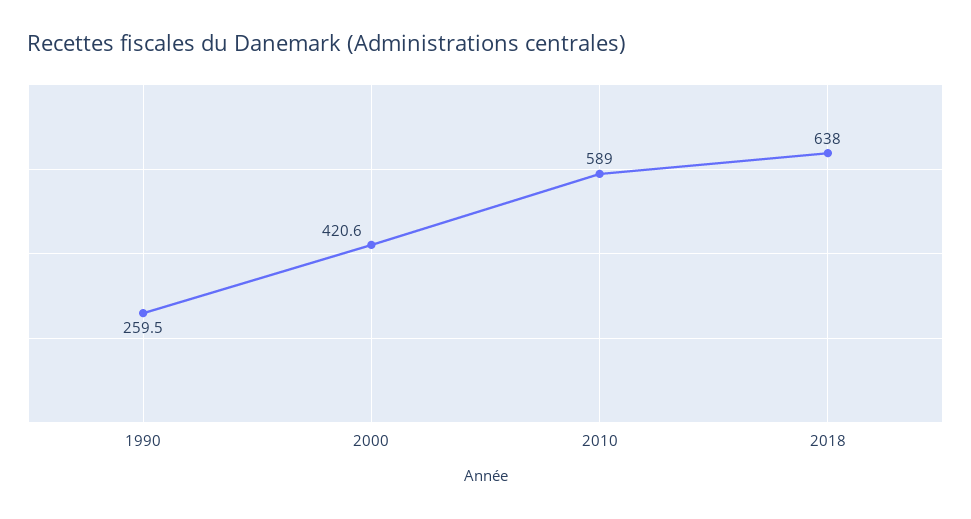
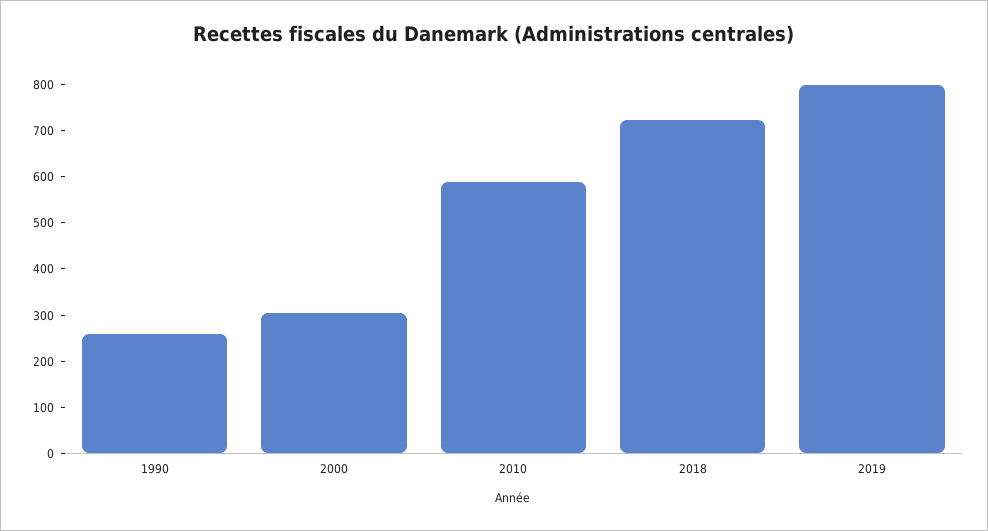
2000: 420.6 -> 300
2018: 638 -> 720
2019: none -> 800

